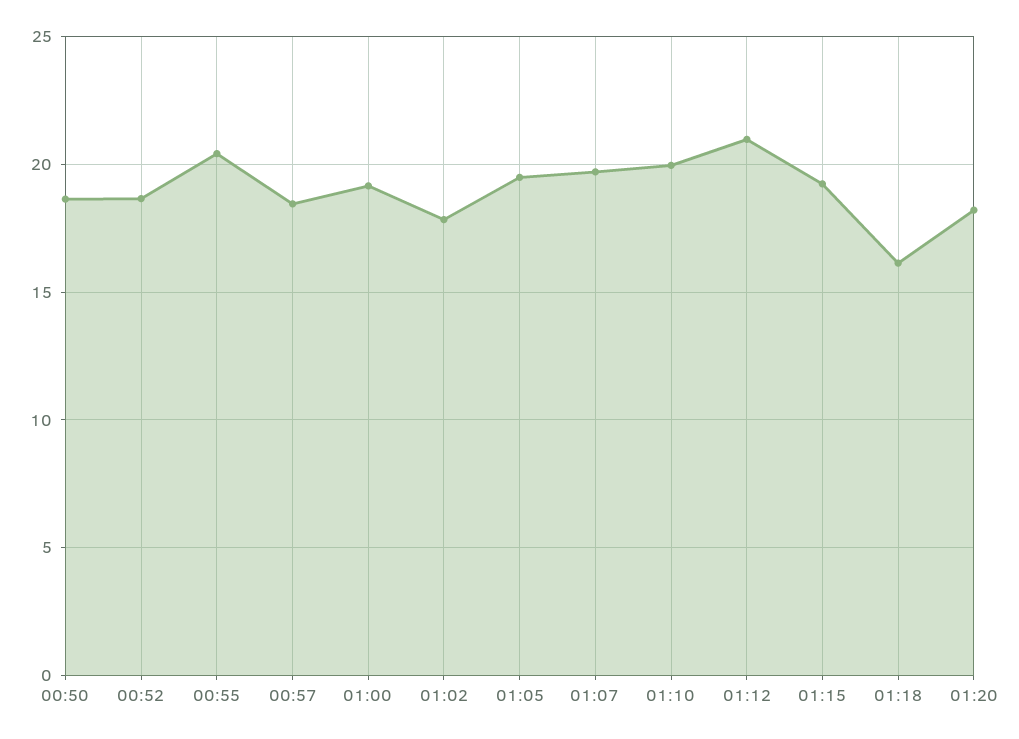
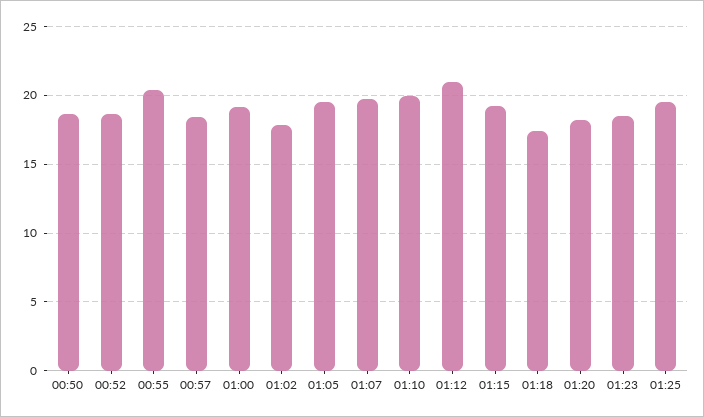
01:18: 16 -> 17.5
01:23: none -> 18.5
01:25: none -> 19.5

